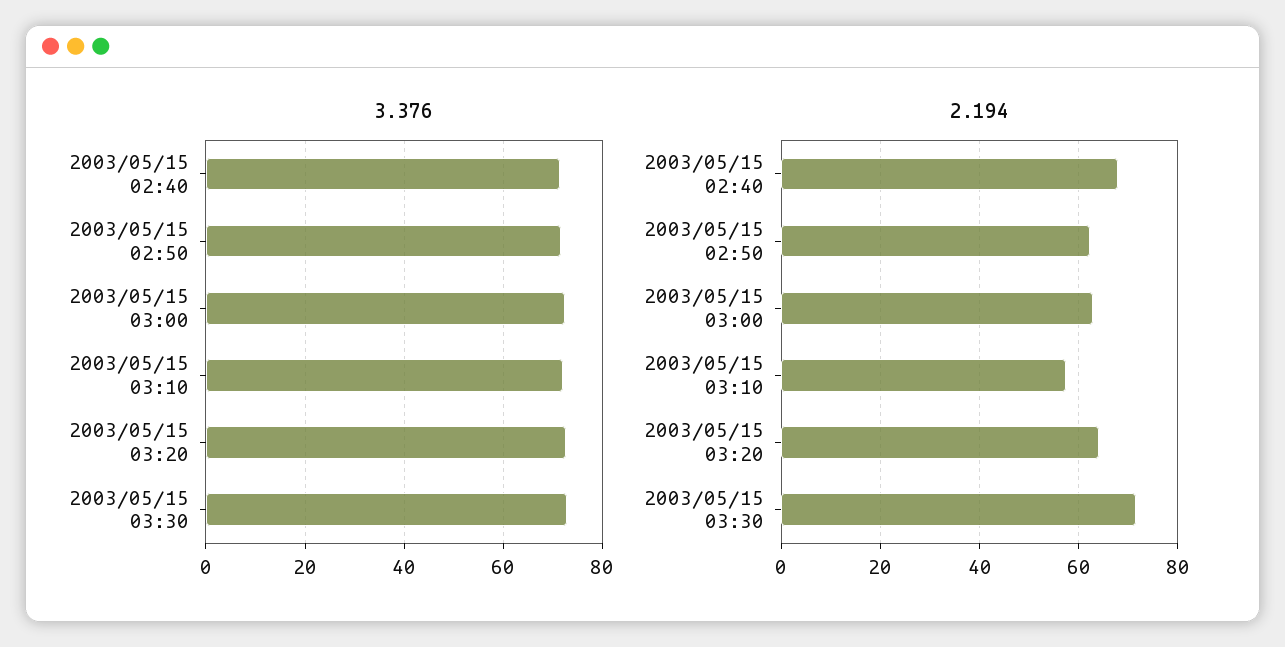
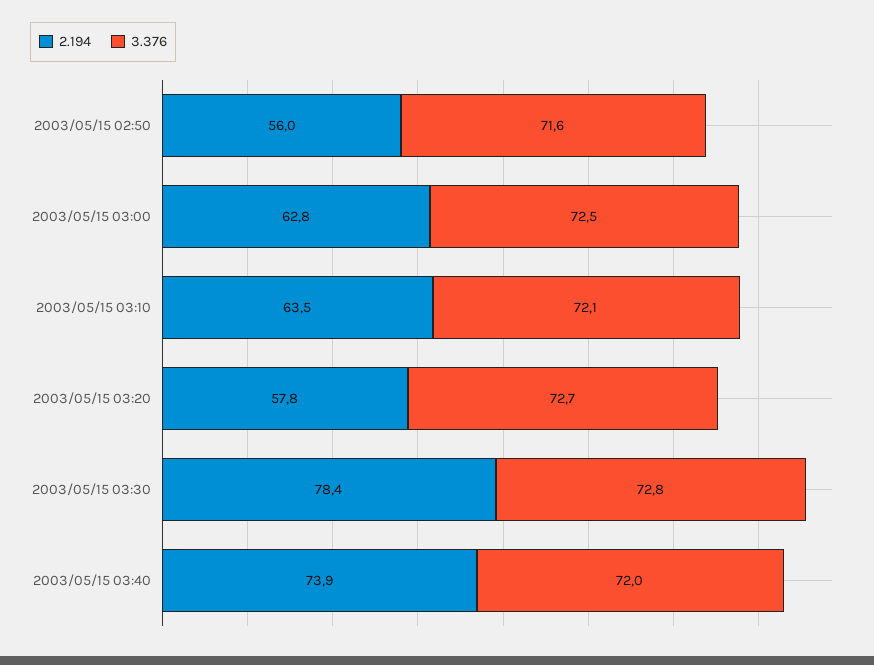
3.376, 2003/05/15 02:40: 72 -> none
2.194, 2003/05/15 02:40: 68 -> none
2.194, 2003/05/15 02:50: 62 -> 56
2.194, 2003/05/15 03:10: 58 -> 63.5
2.194, 2003/05/15 03:20: 64 -> 57.8
2.194, 2003/05/15 03:30: 72 -> 78.4
2.194, 2003/05/15 03:40: none -> 73.9
3.376, 2003/05/15 03:40: none -> 72

